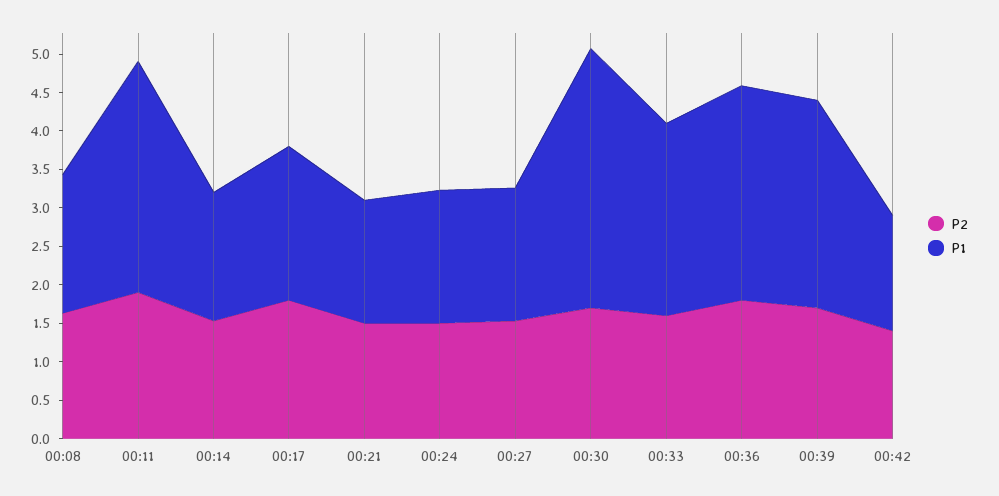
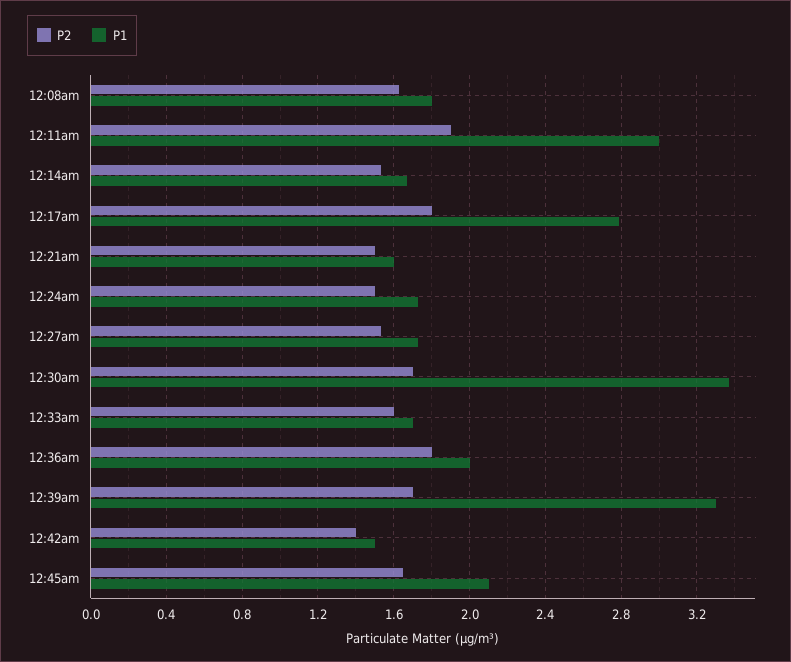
P1, 00:17: 2 -> 2.8
P1, 00:33: 2.5 -> 1.7
P1, 00:36: 2.75 -> 2
P1, 00:39: 2.75 -> 3.3
P2, 12:45am: none -> 1.65
P1, 12:45am: none -> 2.1

